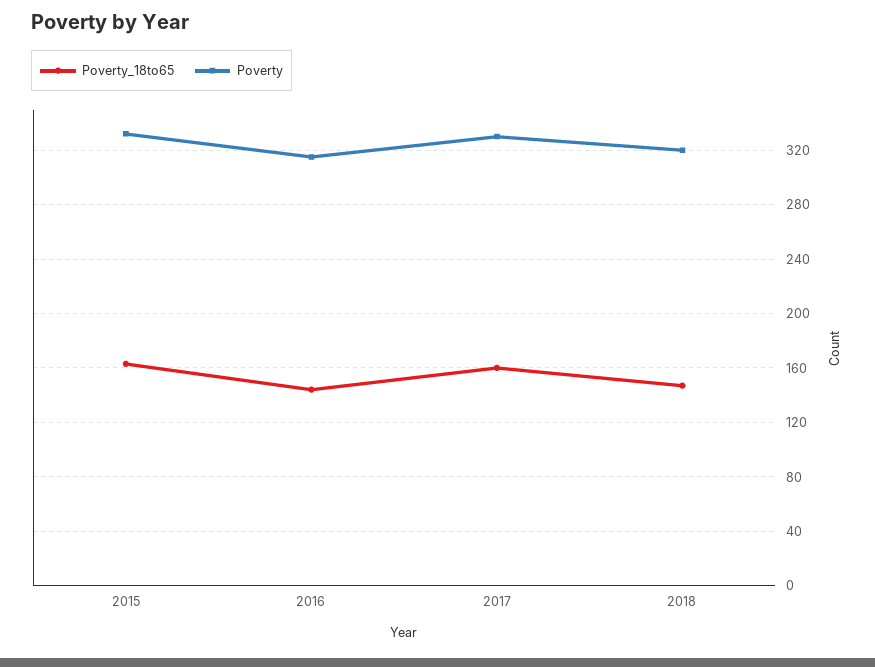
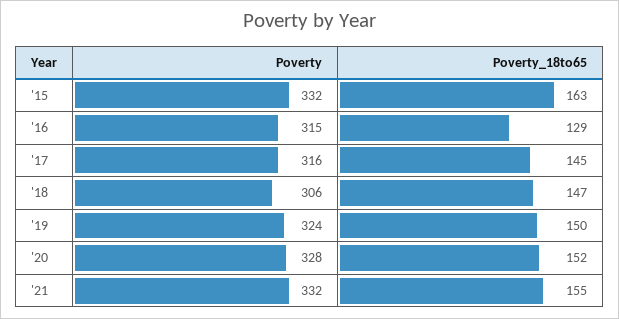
Poverty_18to65, 2016: 145 -> 129
Poverty_18to65, 2017: 160 -> 145
Poverty, 2017: 330 -> 316
Poverty, 2018: 320 -> 306
Poverty, '19: none -> 324
Poverty_18to65, '19: none -> 150
Poverty, '20: none -> 328
Poverty_18to65, '20: none -> 152
Poverty, '21: none -> 332
Poverty_18to65, '21: none -> 155

